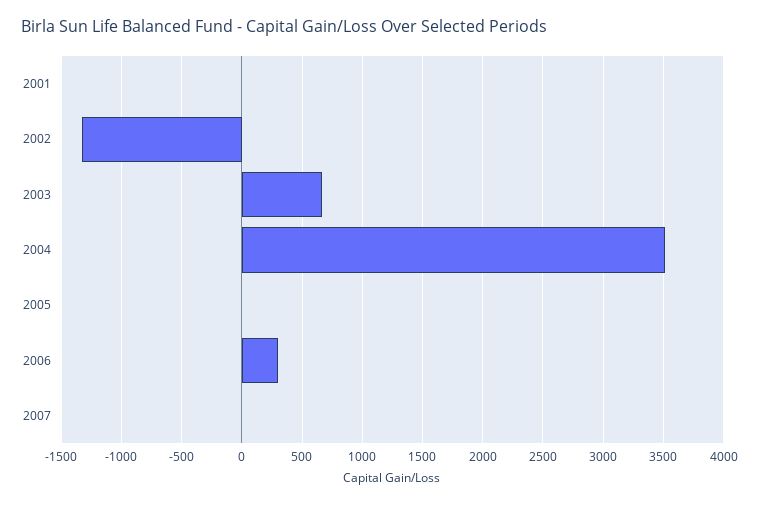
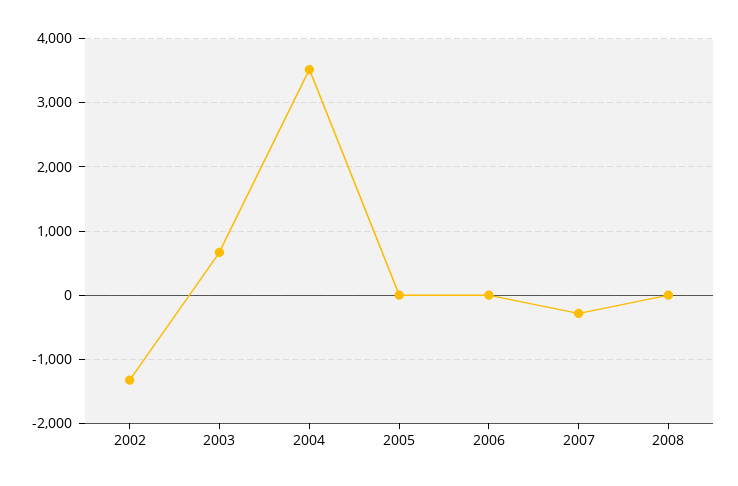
2001: 0 -> none
2006: 300 -> 0
2007: 0 -> -300
2008: none -> 0

